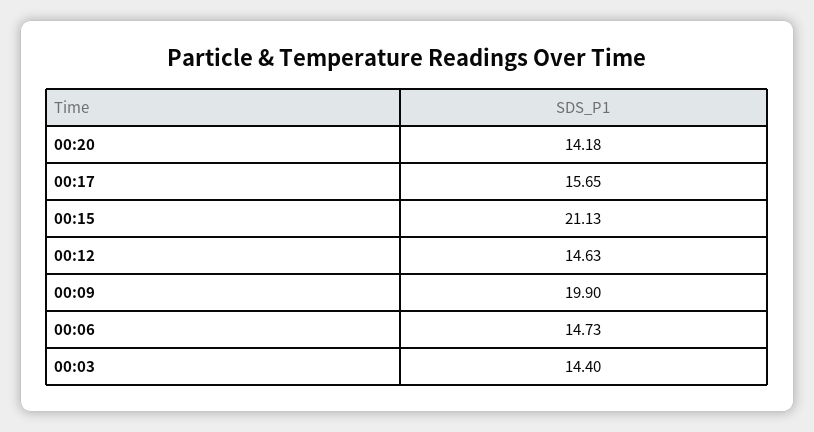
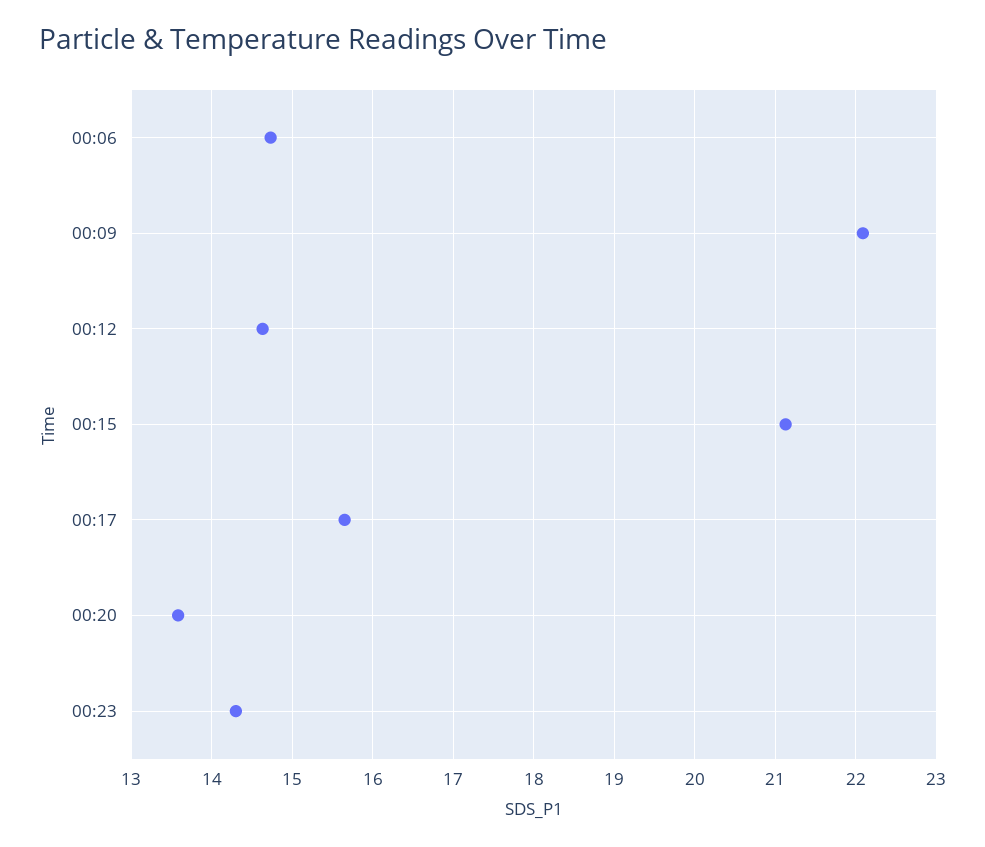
00:20: 14.18 -> 13.6
00:09: 19.9 -> 22.1
00:03: 14.4 -> none
00:23: none -> 14.3

